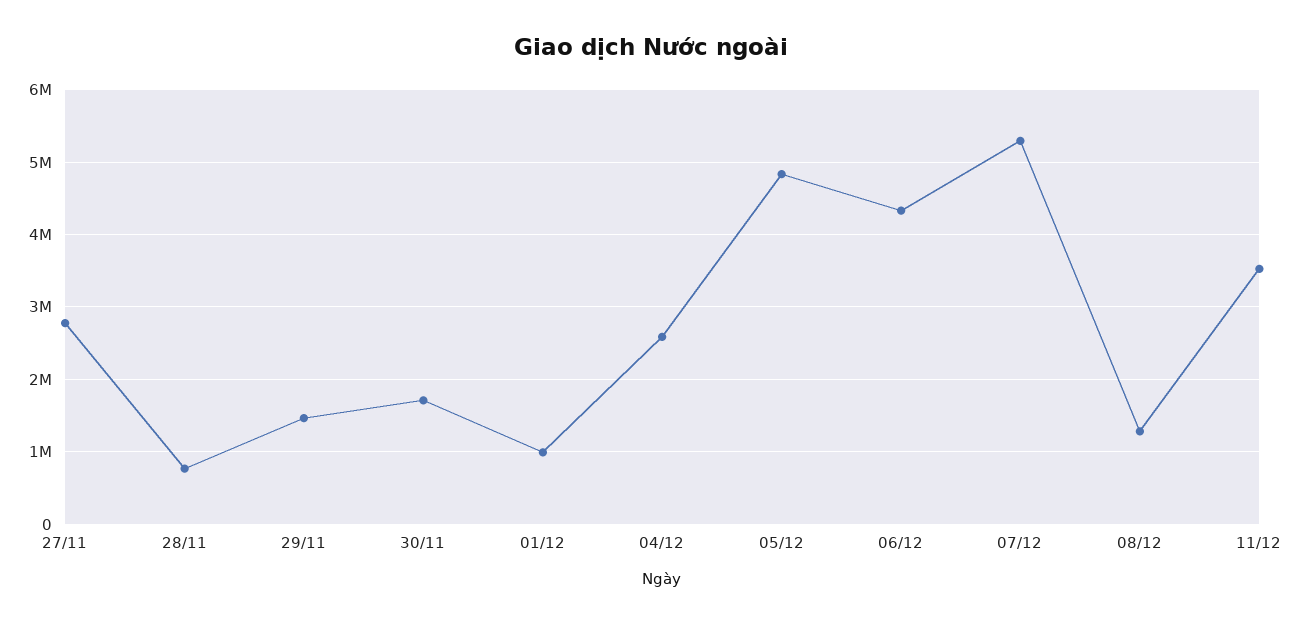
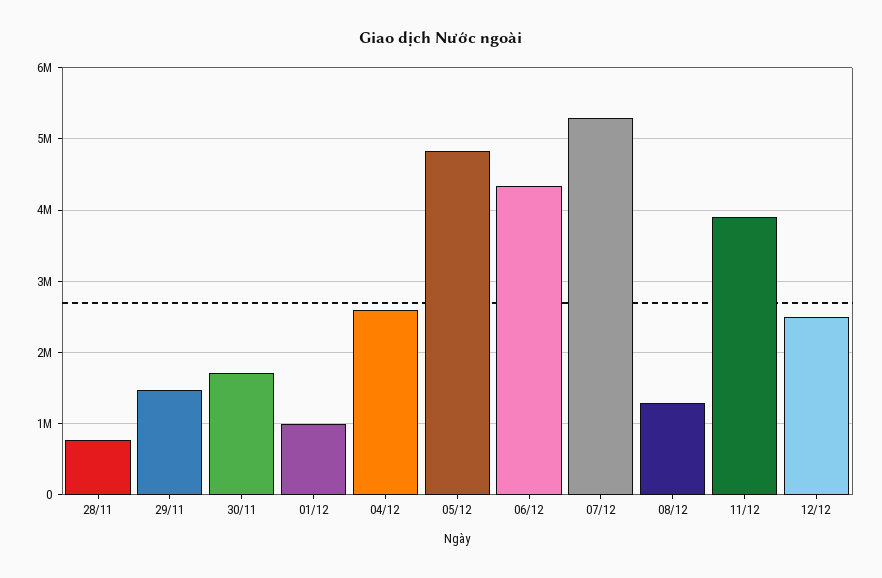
27/11: 2800000 -> none
11/12: 3500000 -> 3900000
12/12: none -> 2500000

